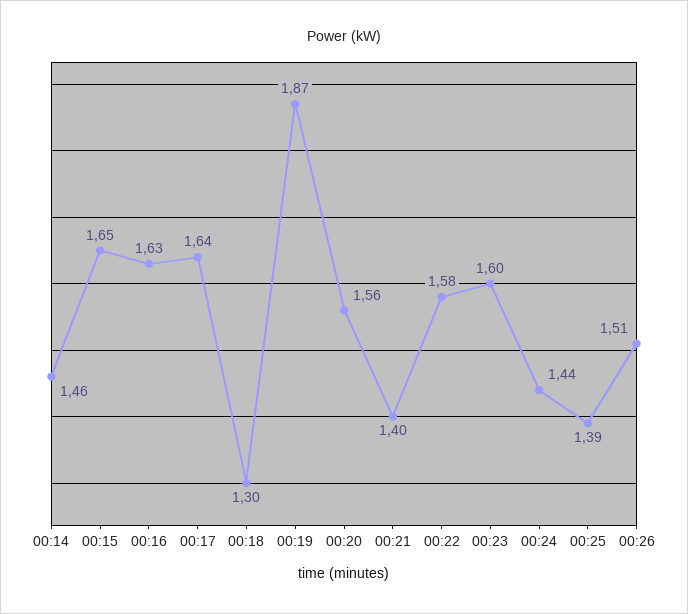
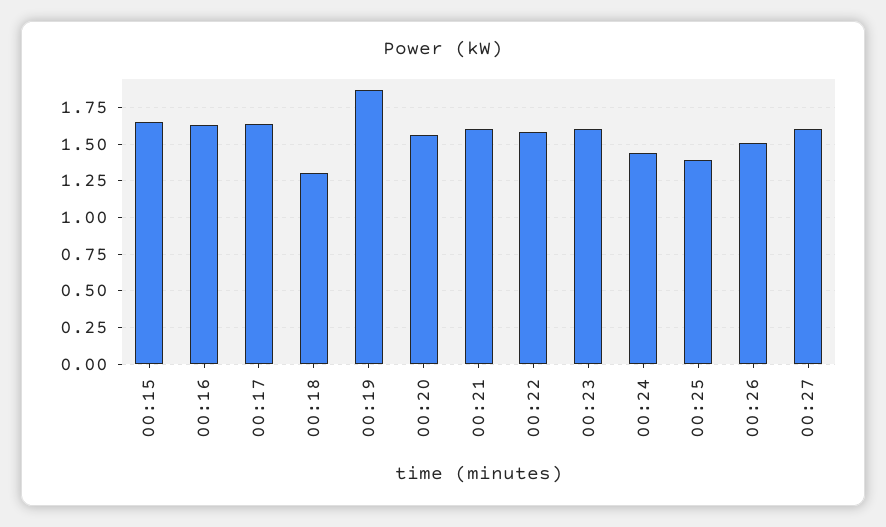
00:14: 1.46 -> none
00:21: 1.4 -> 1.6
00:27: none -> 1.6

